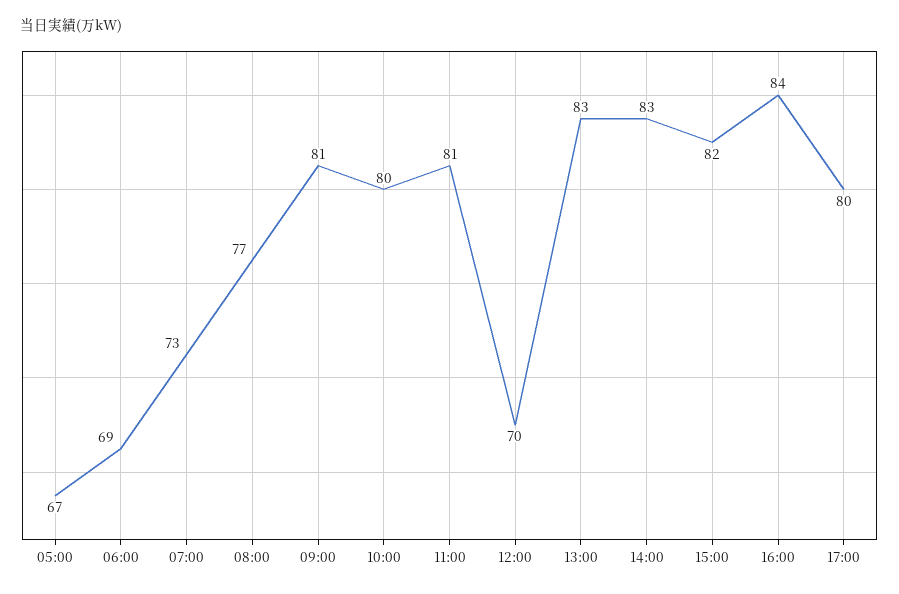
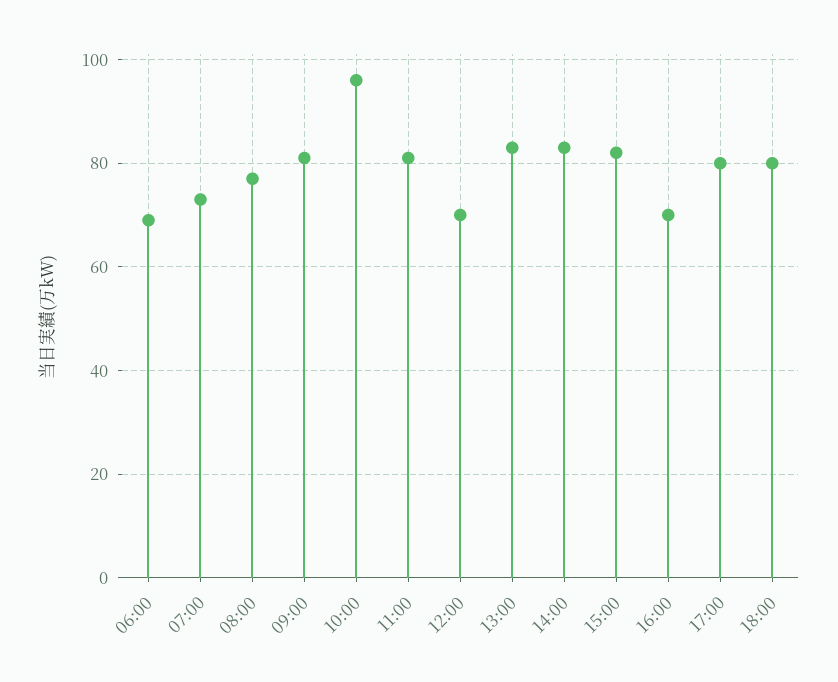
05:00: 67 -> none
10:00: 80 -> 95
16:00: 84 -> 70
18:00: none -> 80

